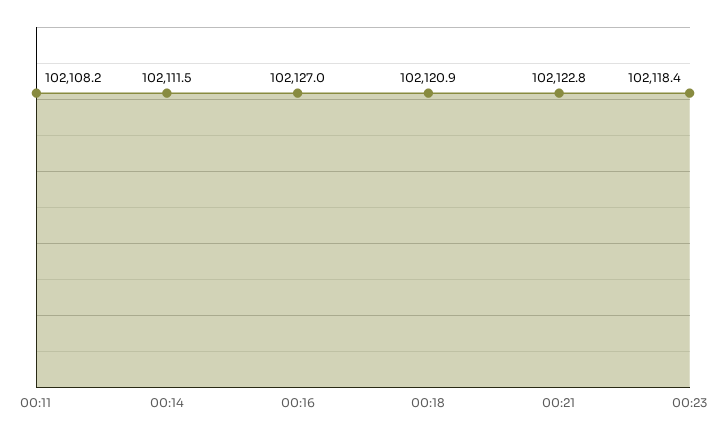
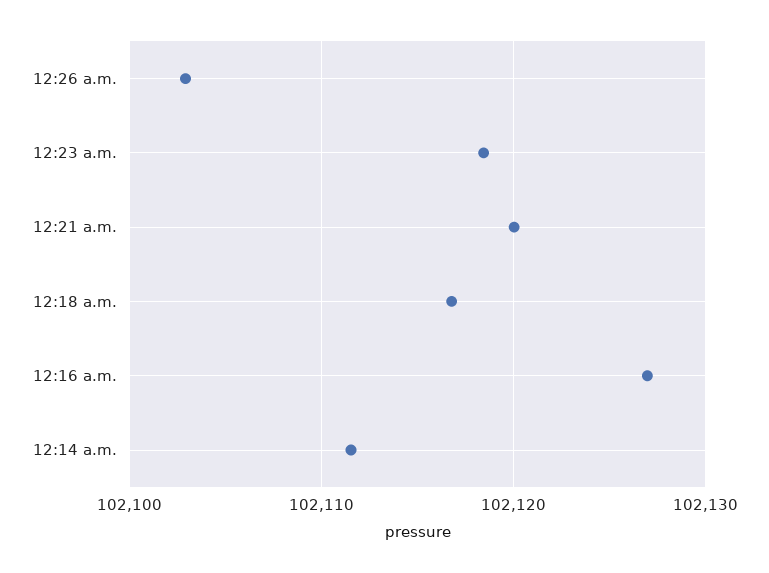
00:11: 102108.2 -> none
00:18: 102120.9 -> 102117
00:21: 102122.8 -> 102120
12:26 a.m.: none -> 102103

